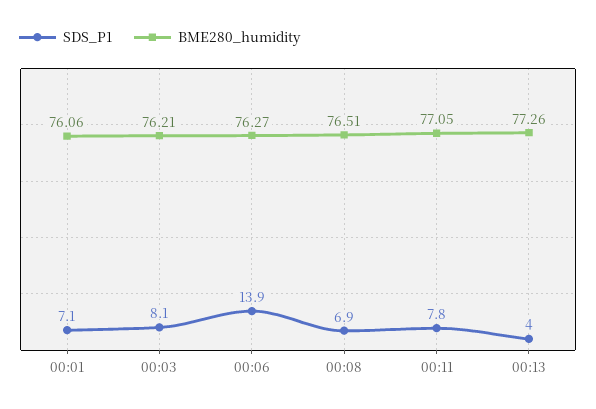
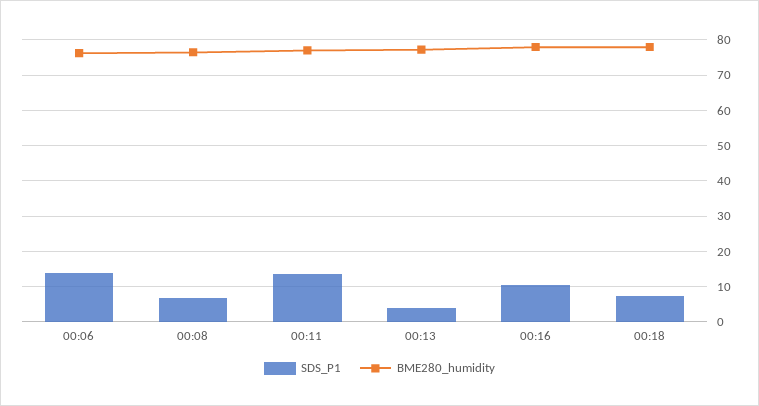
SDS_P1, 00:01: 7.1 -> none
BME280_humidity, 00:01: 76.06 -> none
SDS_P1, 00:03: 8.1 -> none
BME280_humidity, 00:03: 76.21 -> none
SDS_P1, 00:11: 7.8 -> 14
SDS_P1, 00:16: none -> 10
BME280_humidity, 00:16: none -> 78
SDS_P1, 00:18: none -> 8
BME280_humidity, 00:18: none -> 78

